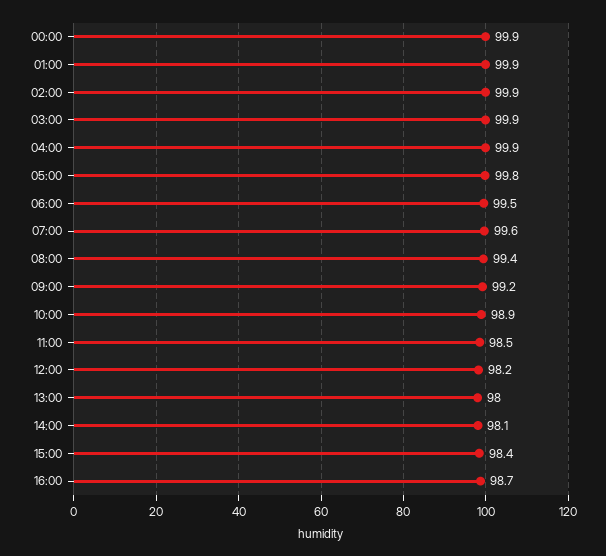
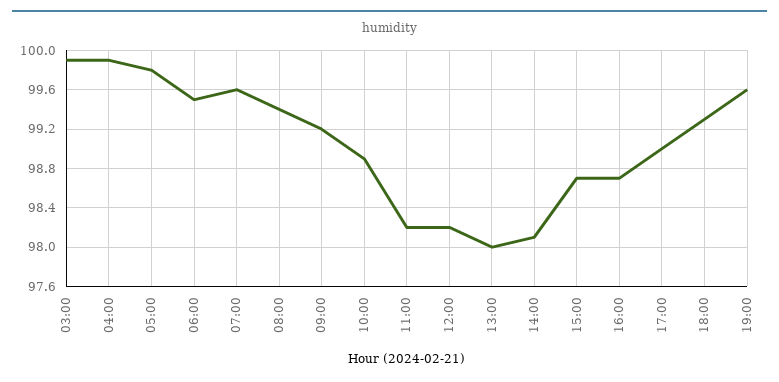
00:00: 99.9 -> none
01:00: 99.9 -> none
02:00: 99.9 -> none
11:00: 98.5 -> 98.2
15:00: 98.4 -> 98.7
17:00: none -> 99
18:00: none -> 99.3
19:00: none -> 99.6

